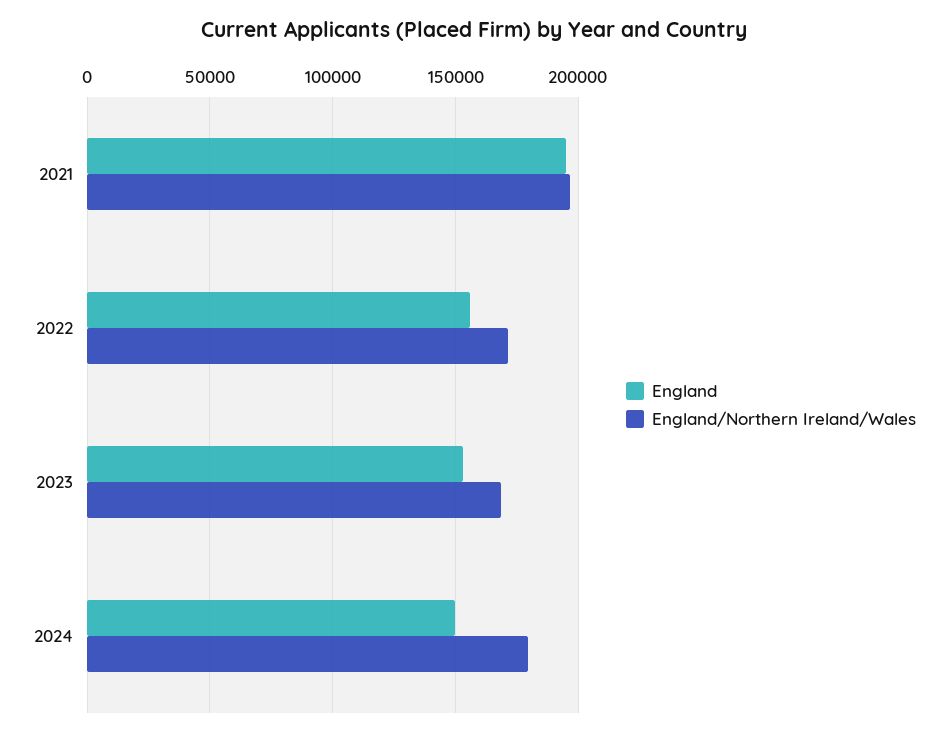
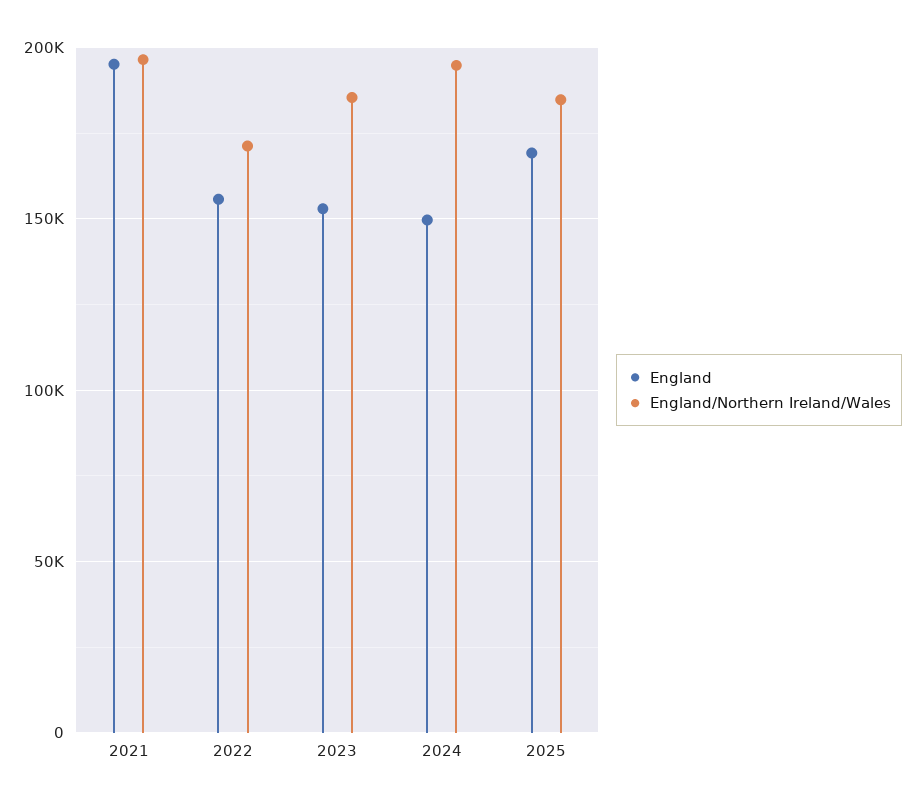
England/Northern Ireland/Wales, 2023: 170000 -> 185000
England/Northern Ireland/Wales, 2024: 180000 -> 195000
England, 2025: none -> 170000
England/Northern Ireland/Wales, 2025: none -> 185000

